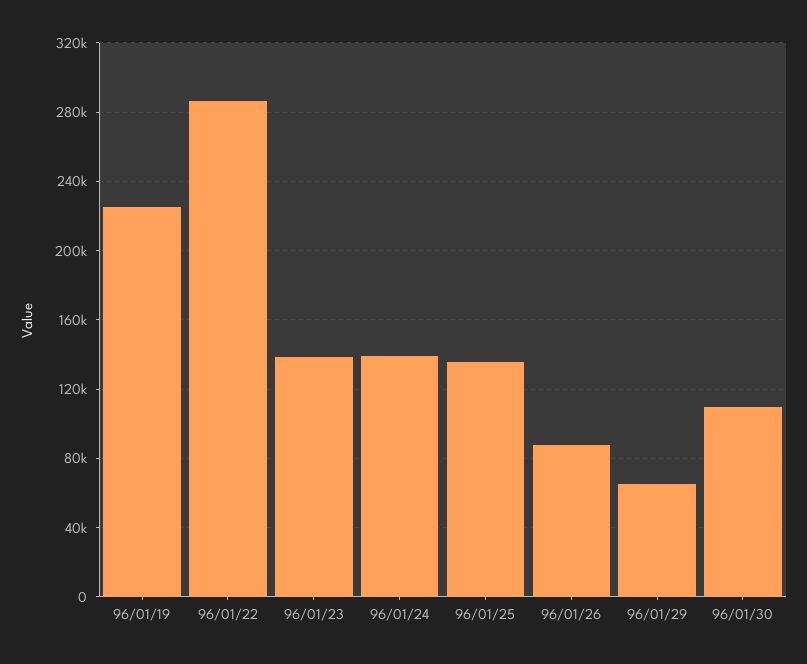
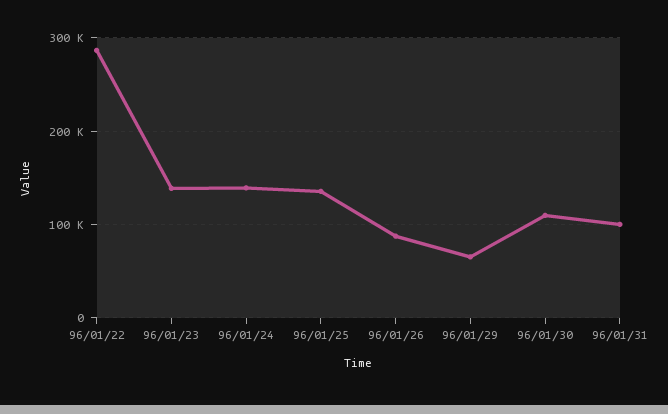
96/01/19: 225000 -> none
96/01/31: none -> 100000

